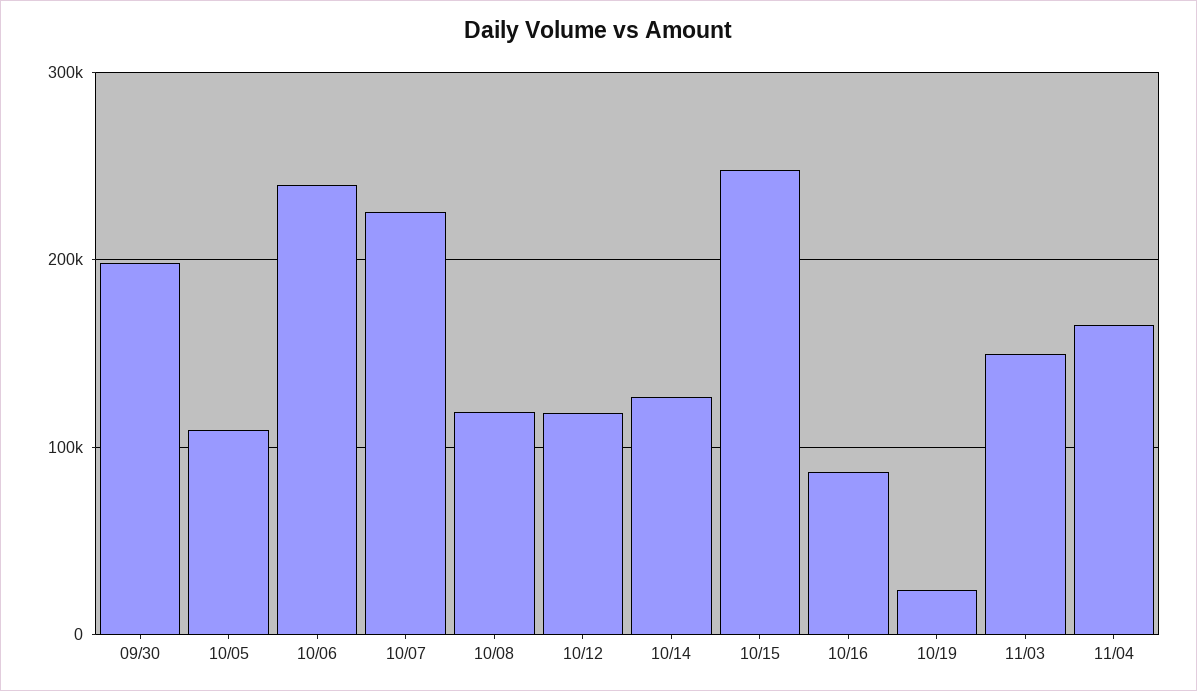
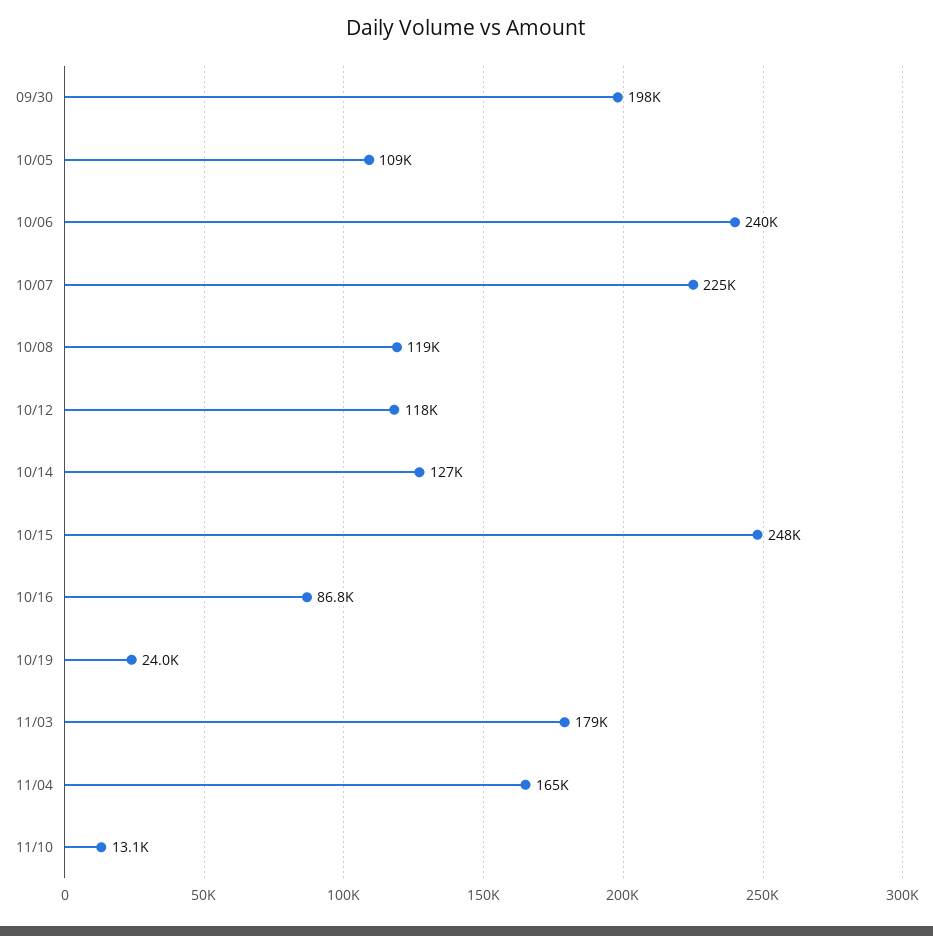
11/03: 150000 -> 179000
11/10: none -> 13100

